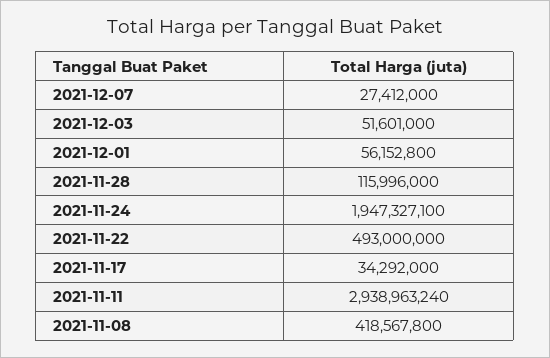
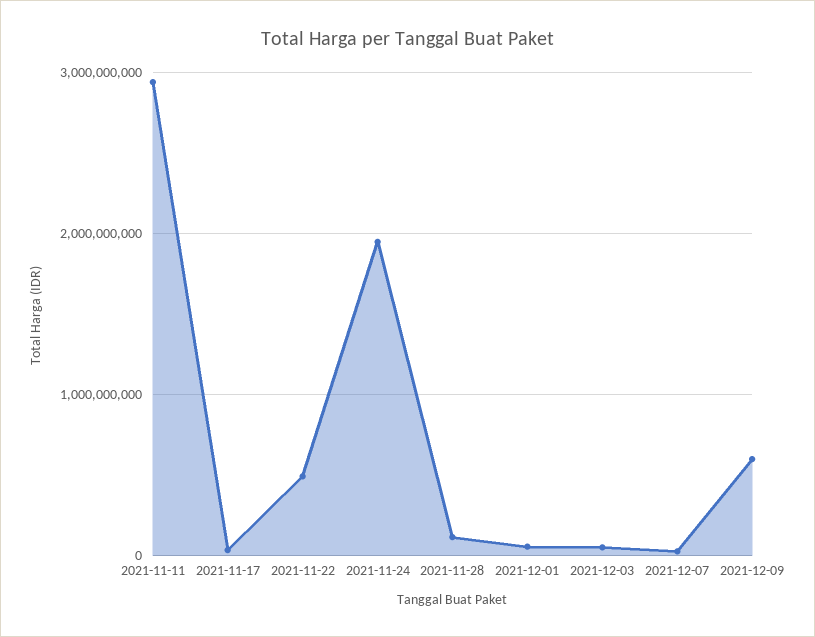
2021-11-08: 418567800 -> none
2021-12-09: none -> 600000000

